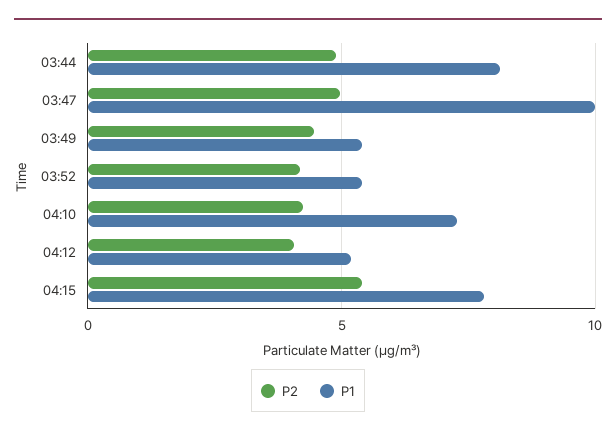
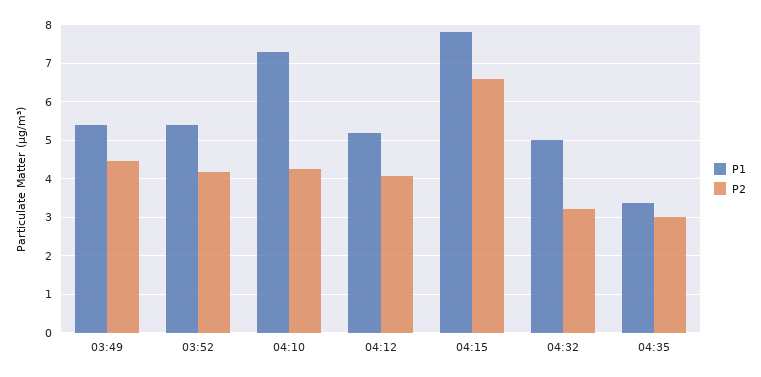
P2, 03:44: 5 -> none
P1, 03:44: 8 -> none
P2, 03:47: 5 -> none
P1, 03:47: 10 -> none
P2, 04:15: 5.5 -> 6.6
P1, 04:32: none -> 5
P2, 04:32: none -> 3.2
P1, 04:35: none -> 3.4
P2, 04:35: none -> 3

